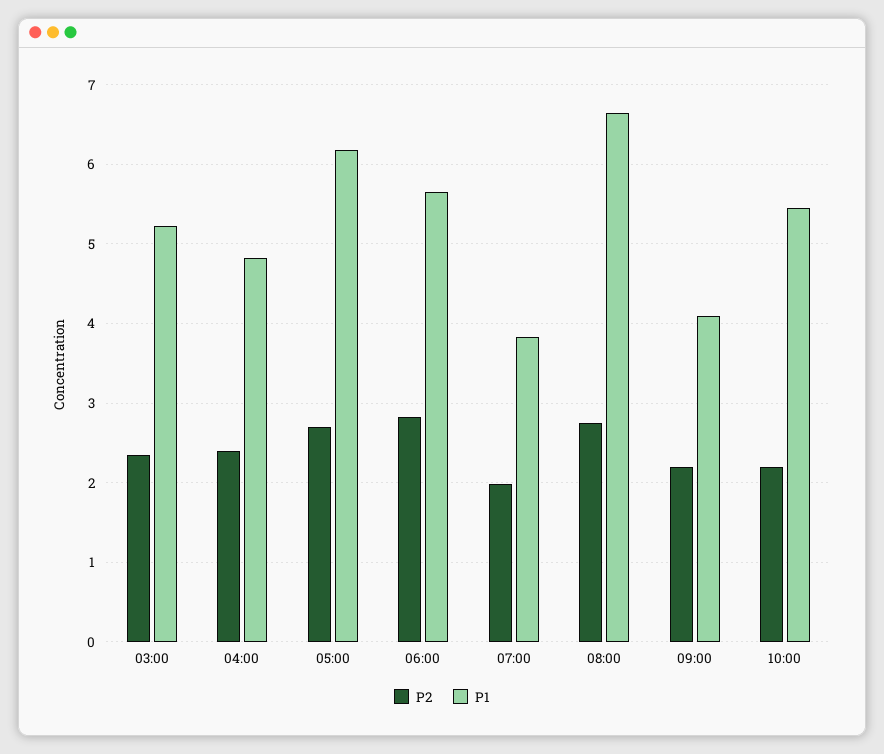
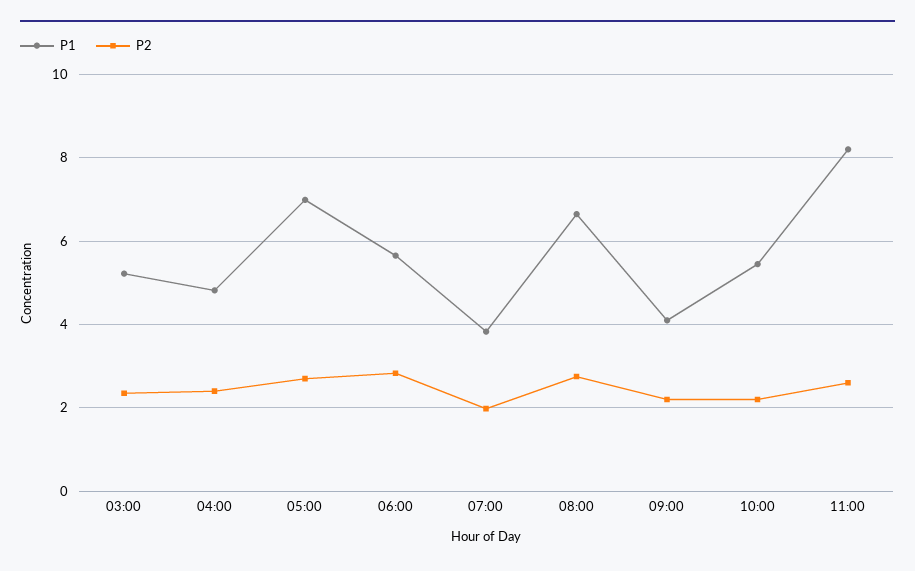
P1, 05:00: 6.2 -> 7
P1, 11:00: none -> 8.2
P2, 11:00: none -> 2.6

